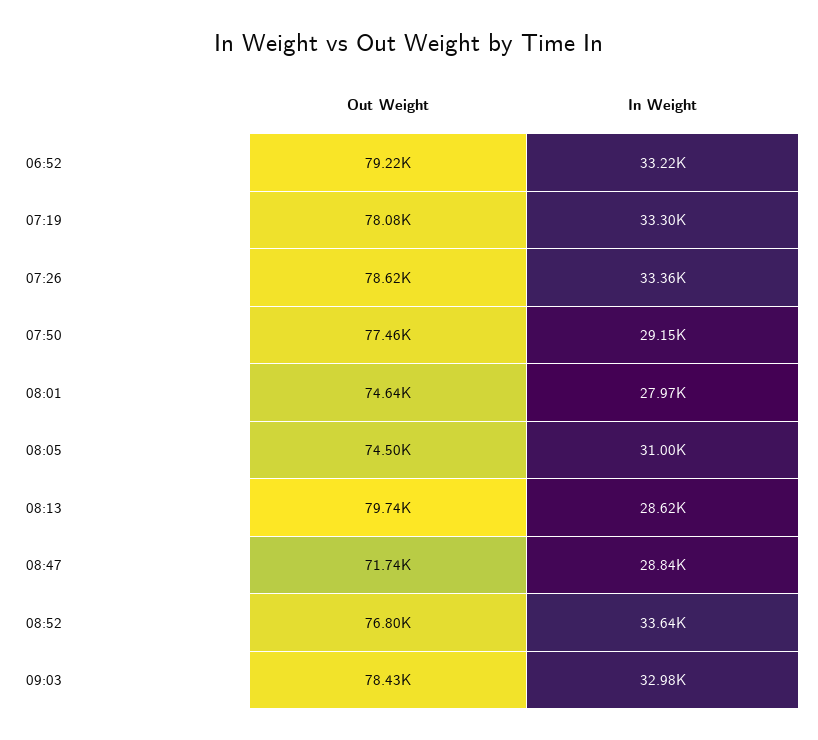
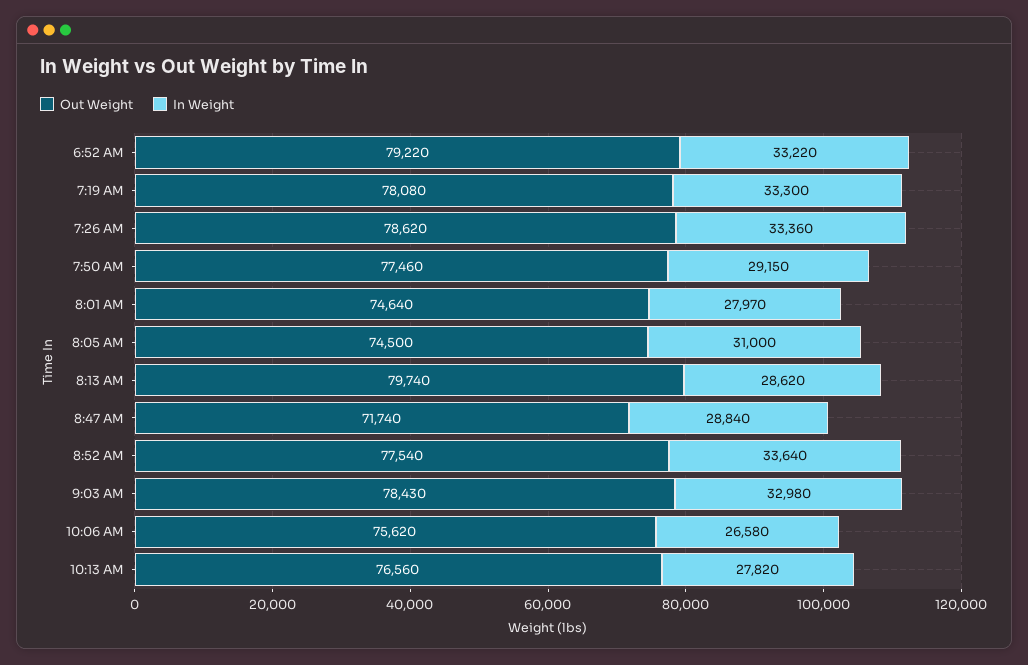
Out Weight, 08:52: 76800 -> 77540
Out Weight, 10:06 AM: none -> 75620
In Weight, 10:06 AM: none -> 26580
Out Weight, 10:13 AM: none -> 76560
In Weight, 10:13 AM: none -> 27820

